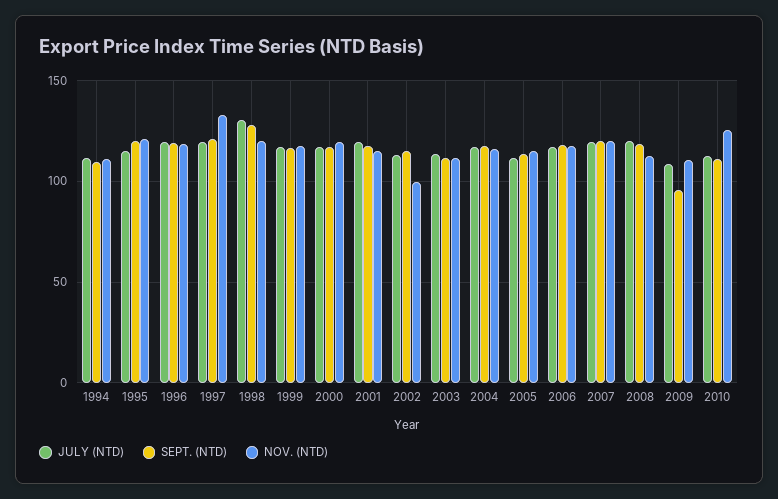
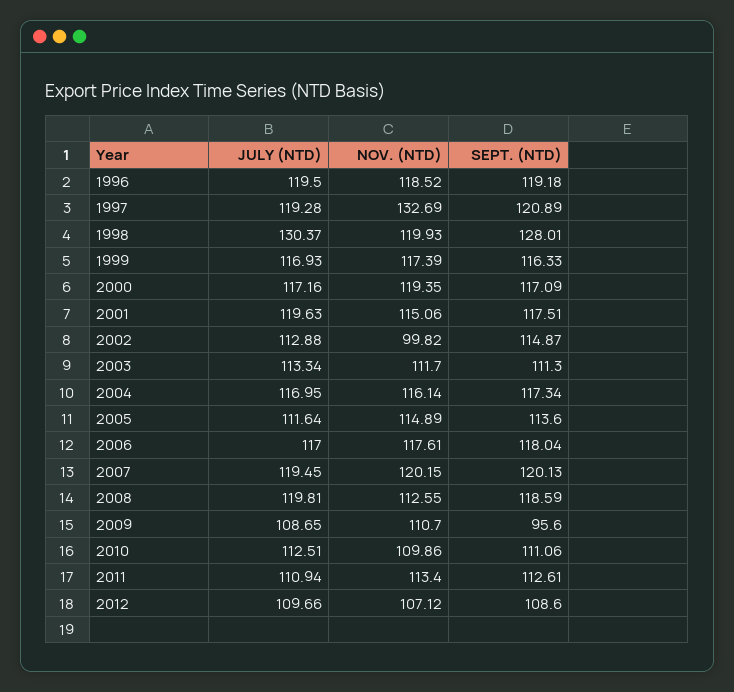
JULY (NTD), 1994: 110 -> none
SEPT. (NTD), 1994: 110 -> none
NOV. (NTD), 1994: 110 -> none
JULY (NTD), 1995: 115 -> none
SEPT. (NTD), 1995: 120 -> none
NOV. (NTD), 1995: 120 -> none
NOV. (NTD), 2010: 125 -> 109.86
JULY (NTD), 2011: none -> 110.94
NOV. (NTD), 2011: none -> 113.4
SEPT. (NTD), 2011: none -> 112.61
JULY (NTD), 2012: none -> 109.66
NOV. (NTD), 2012: none -> 107.12
SEPT. (NTD), 2012: none -> 108.6

